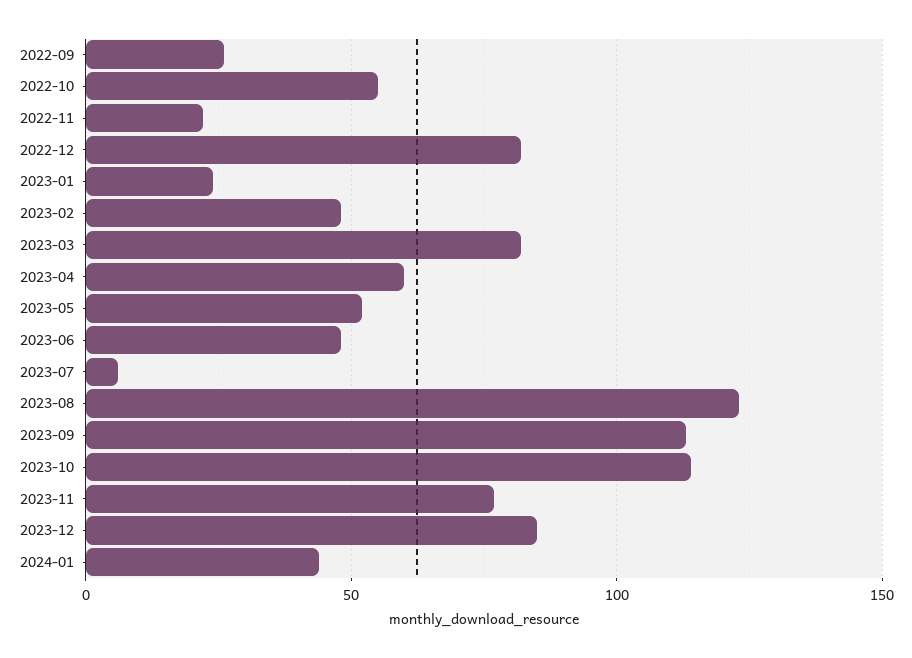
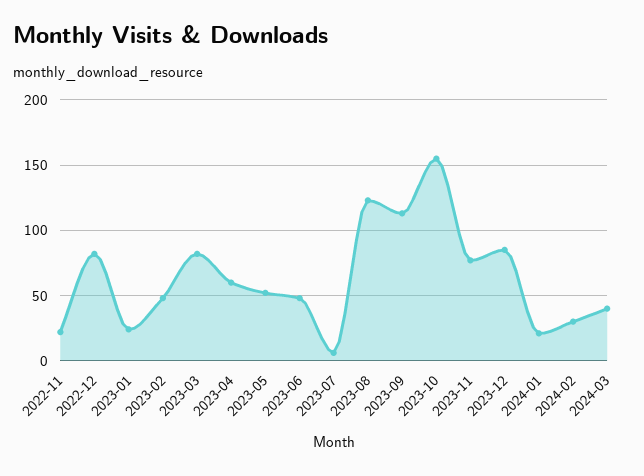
2022-09: 25 -> none
2022-10: 55 -> none
2023-10: 115 -> 155
2024-01: 45 -> 20
2024-02: none -> 30
2024-03: none -> 40

